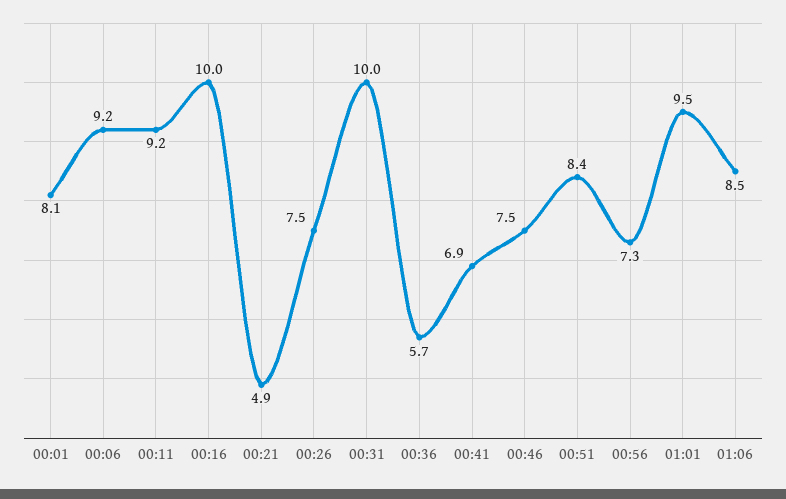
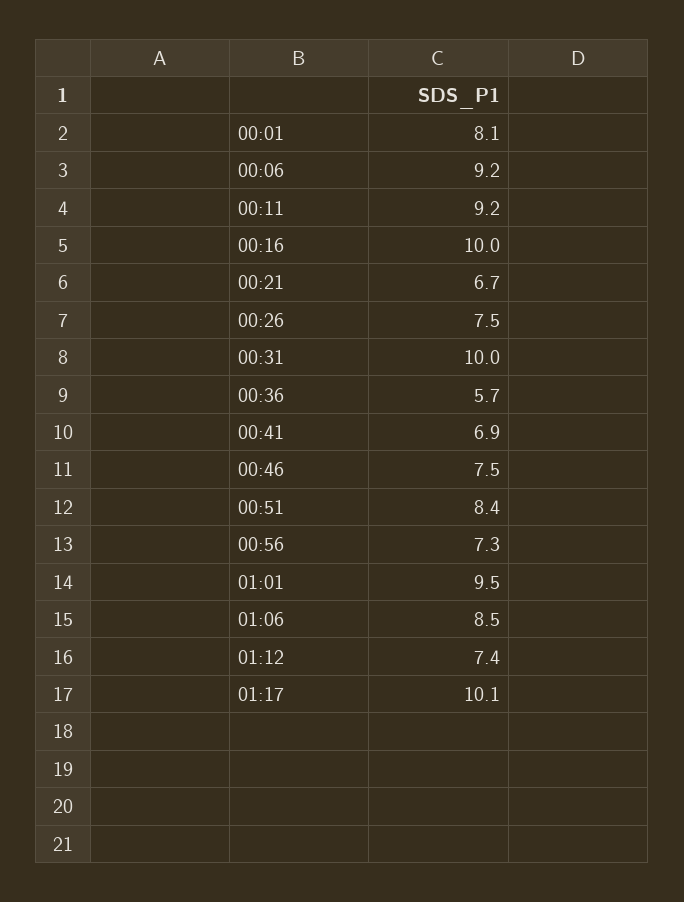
00:21: 4.9 -> 6.7
01:12: none -> 7.4
01:17: none -> 10.1

